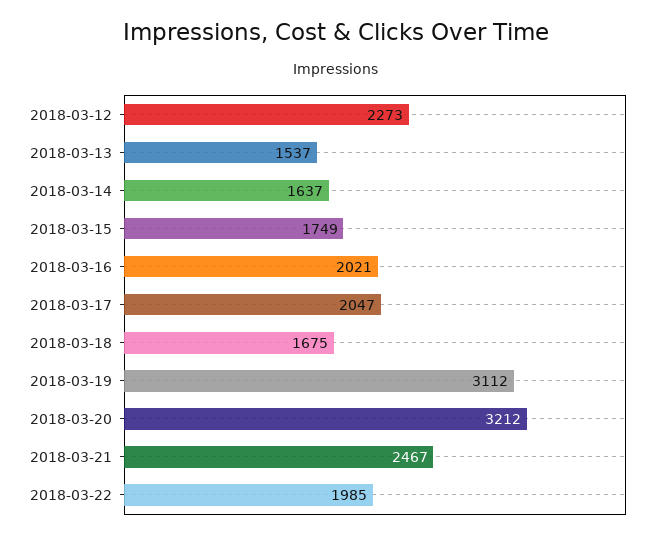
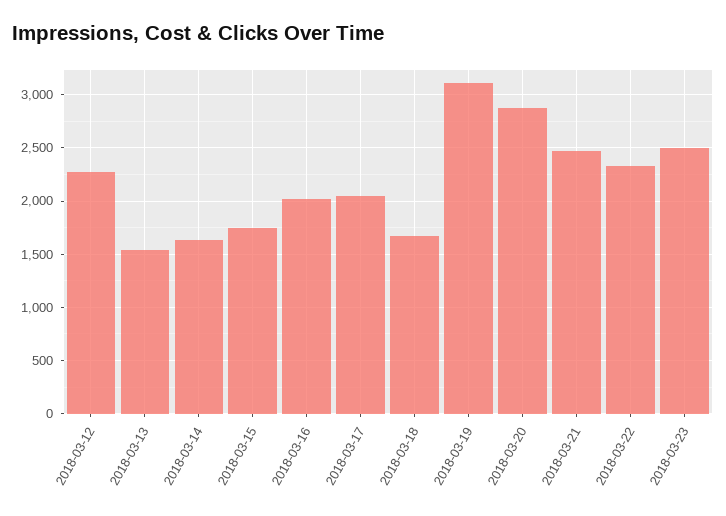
2018-03-20: 3212 -> 2900
2018-03-22: 1985 -> 2300
2018-03-23: none -> 2500

